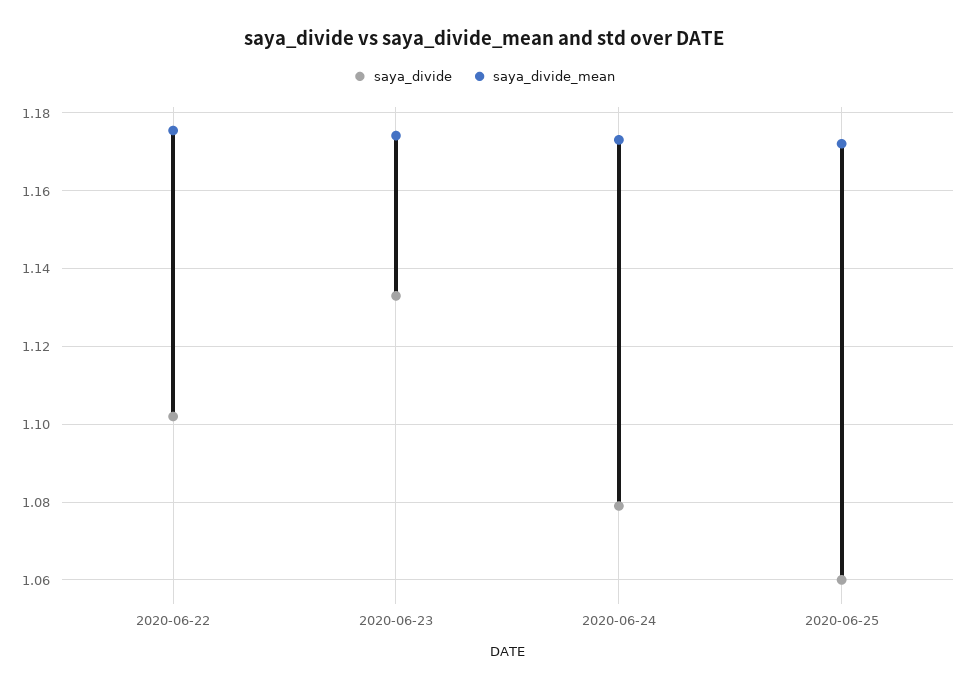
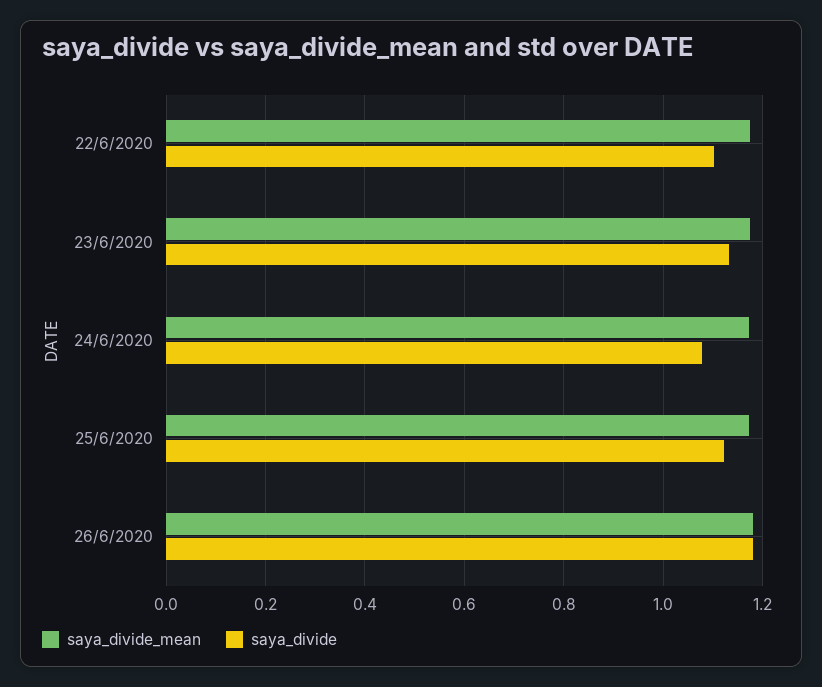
saya_divide, 2020-06-25: 1.06 -> 1.12
saya_divide_mean, 26/6/2020: none -> 1.18
saya_divide, 26/6/2020: none -> 1.18

